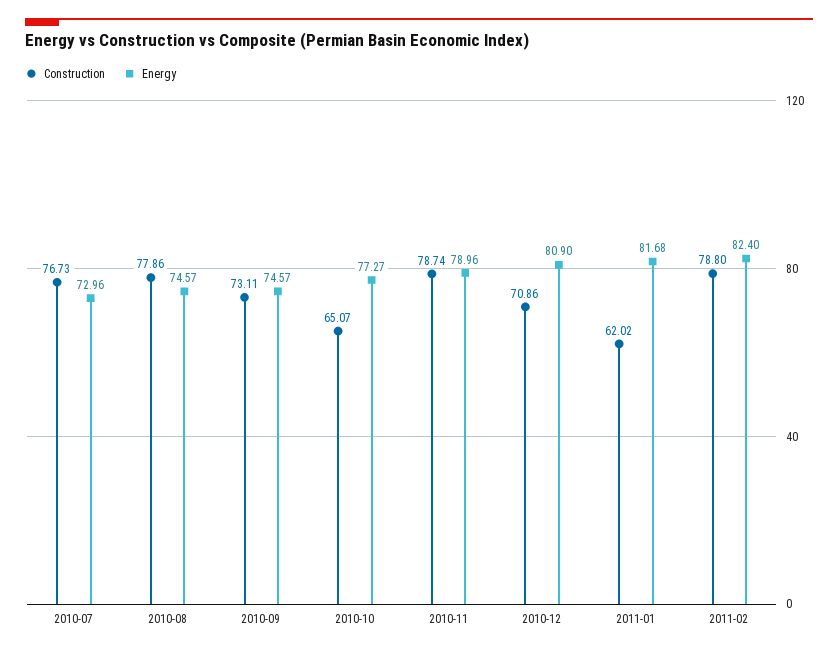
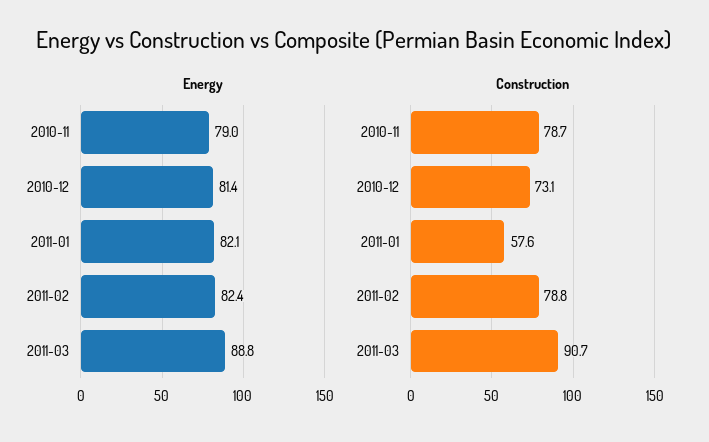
Construction, 2010-07: 76.73 -> none
Energy, 2010-07: 72.96 -> none
Construction, 2010-08: 77.86 -> none
Energy, 2010-08: 74.57 -> none
Construction, 2010-09: 73.11 -> none
Energy, 2010-09: 74.57 -> none
Construction, 2010-10: 65.07 -> none
Energy, 2010-10: 77.27 -> none
Construction, 2010-12: 70.86 -> 73.1
Energy, 2010-12: 80.9 -> 81.4
Construction, 2011-01: 62.02 -> 57.6
Energy, 2011-01: 81.68 -> 82.1
Energy, 2011-03: none -> 88.8
Construction, 2011-03: none -> 90.7

